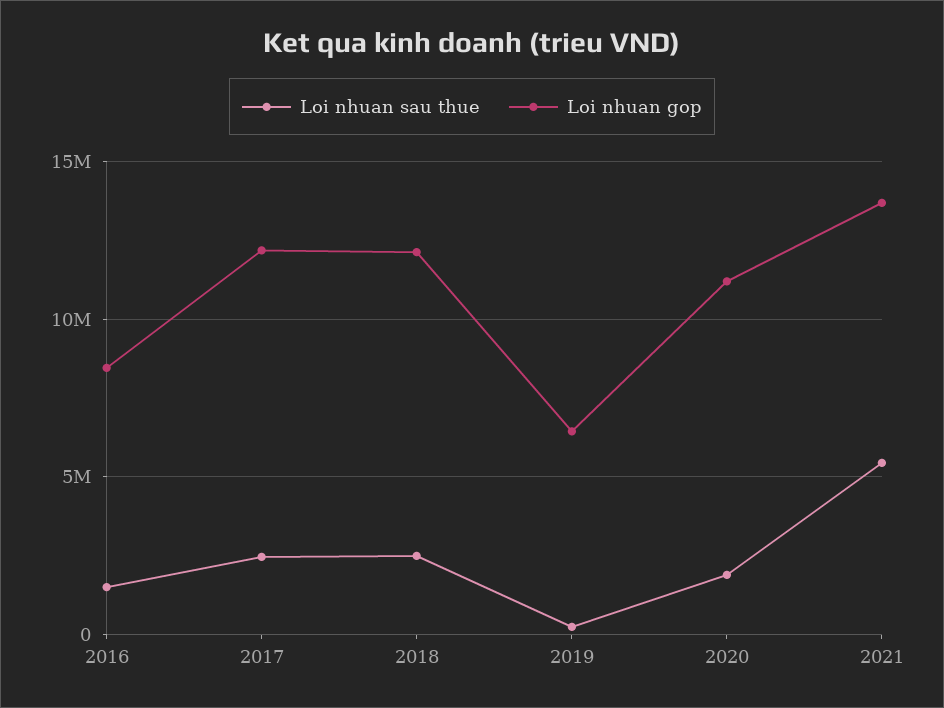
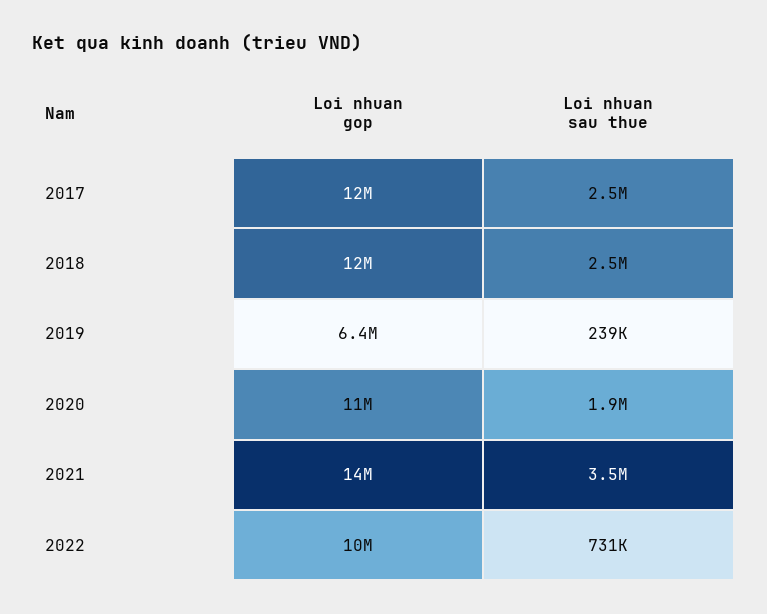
Loi nhuan sau thue, 2016: 1500000 -> none
Loi nhuan gop, 2016: 8500000 -> none
Loi nhuan sau thue, 2021: 5500000 -> 3500000
Loi nhuan gop, 2022: none -> 10000000
Loi nhuan sau thue, 2022: none -> 731000

